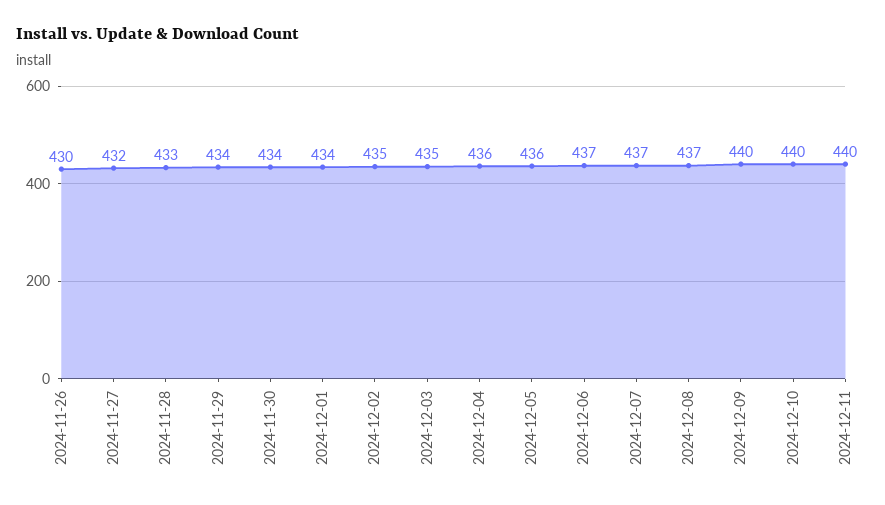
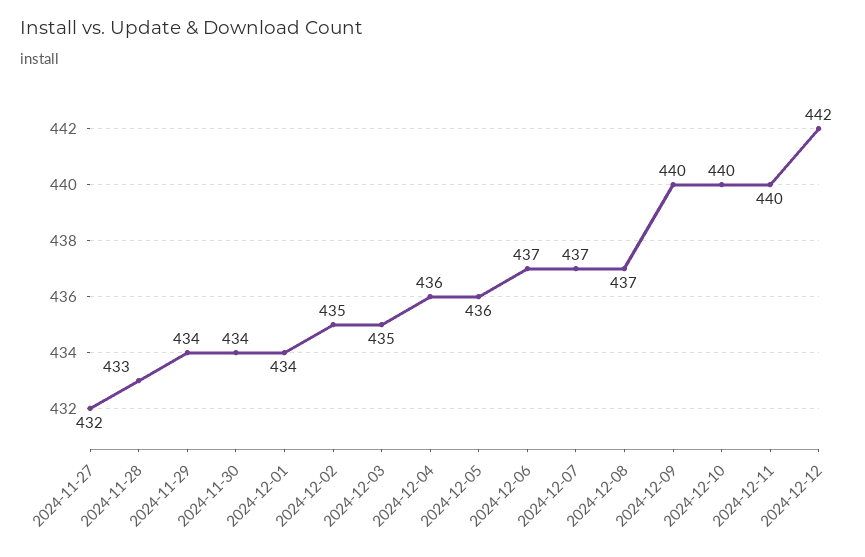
2024-11-26: 430 -> none
2024-12-12: none -> 442

